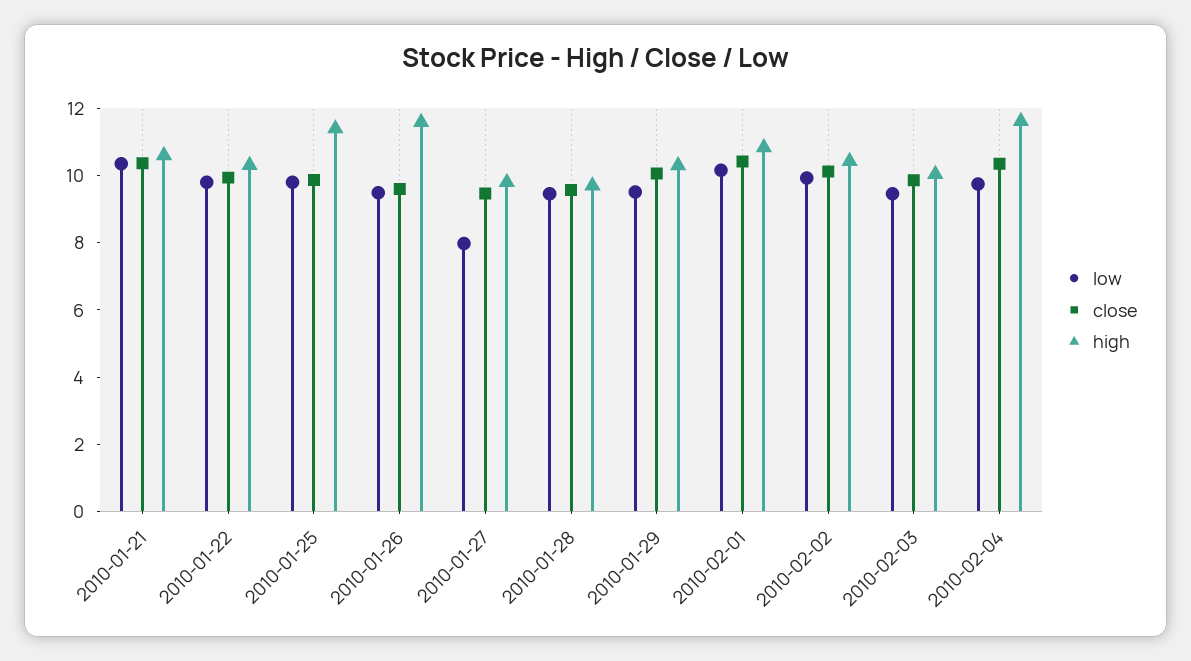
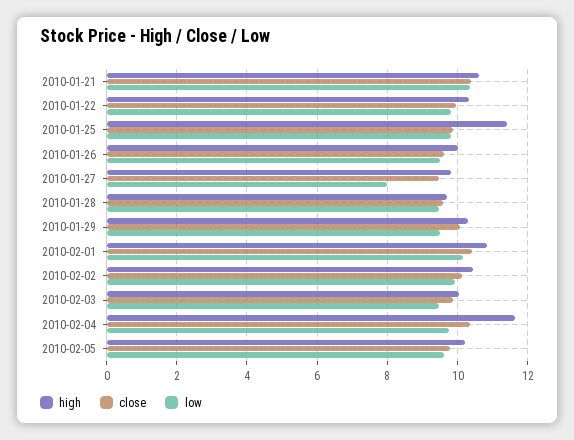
high, 2010-01-26: 11.5 -> 10
high, 2010-02-05: none -> 10.2
close, 2010-02-05: none -> 9.8
low, 2010-02-05: none -> 9.6

